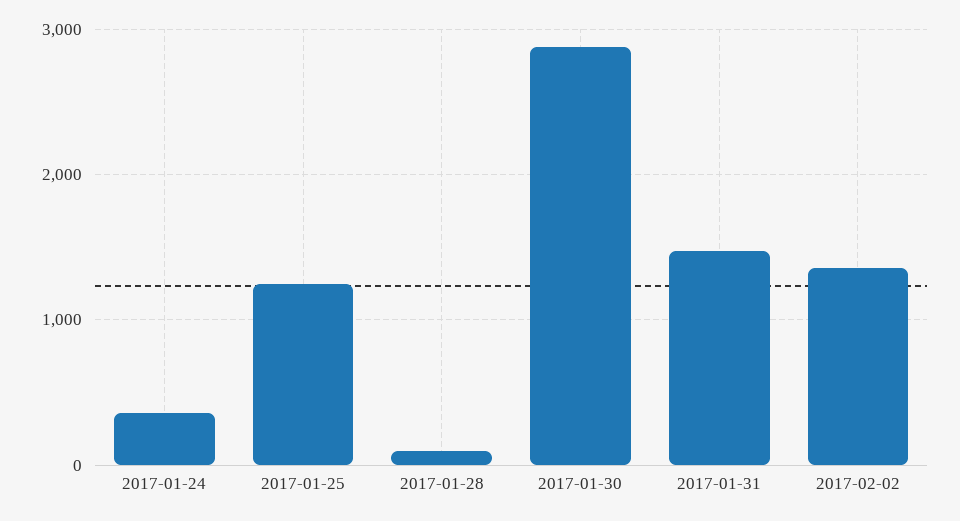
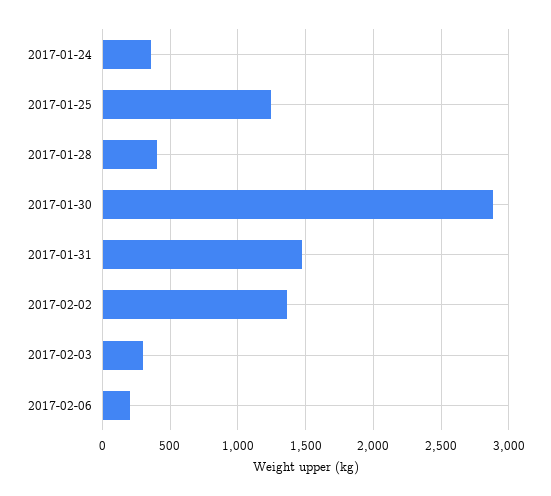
2017-01-28: 100 -> 400
2017-02-03: none -> 300
2017-02-06: none -> 200

